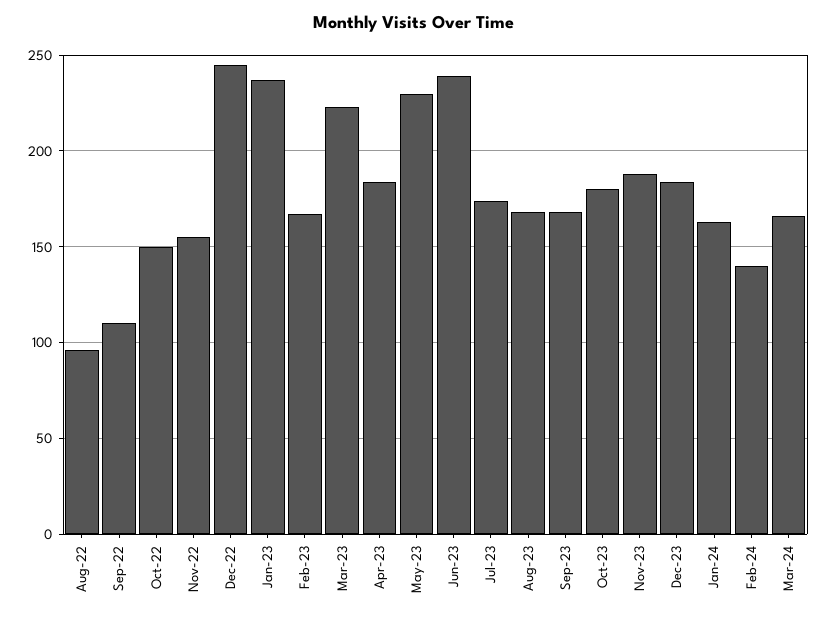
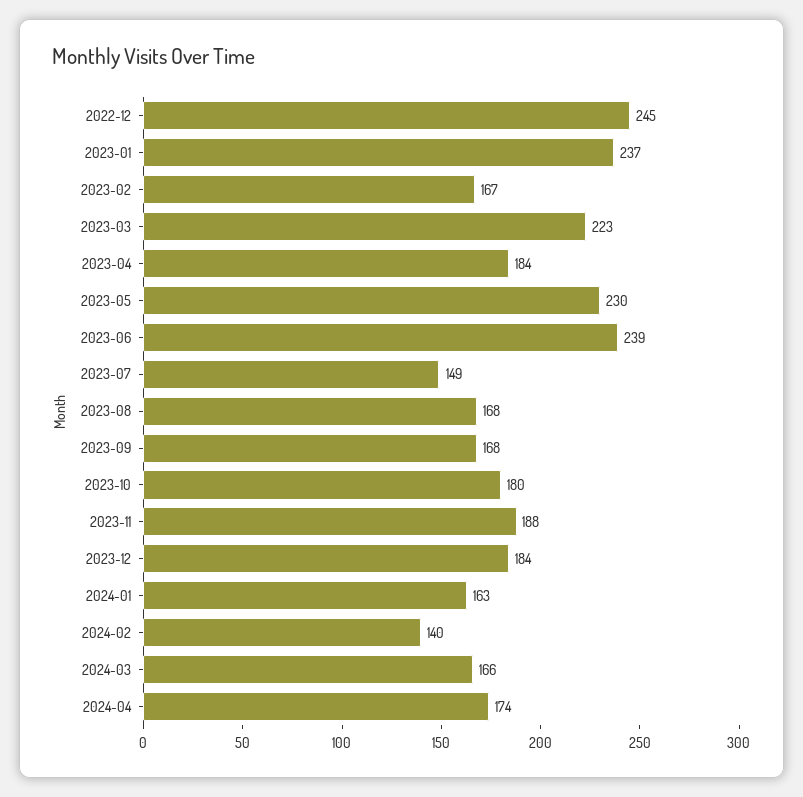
Aug-22: 95 -> none
Sep-22: 110 -> none
Oct-22: 150 -> none
Nov-22: 155 -> none
Jul-23: 175 -> 149
2024-04: none -> 174

